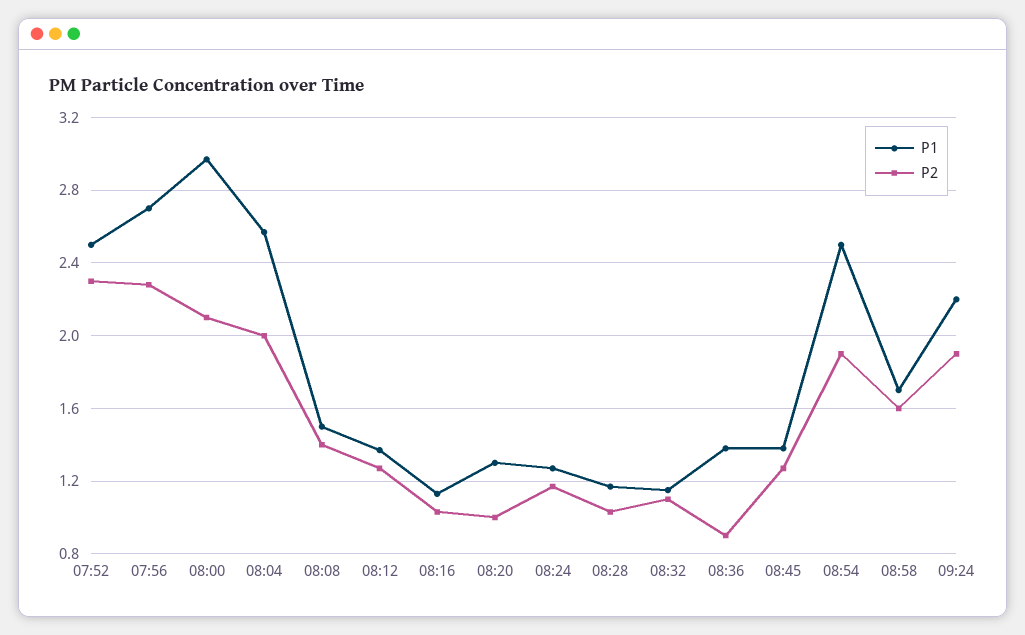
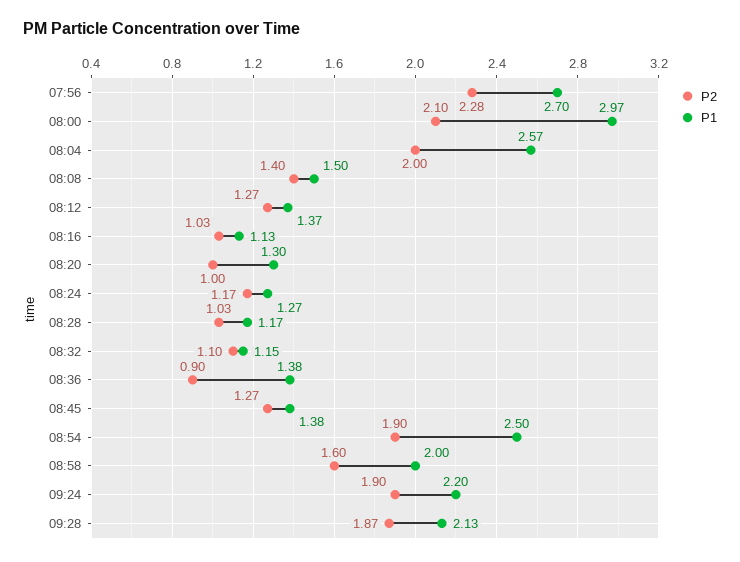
P1, 07:52: 2.5 -> none
P2, 07:52: 2.3 -> none
P1, 08:58: 1.7 -> 2
P2, 09:28: none -> 1.87
P1, 09:28: none -> 2.13

